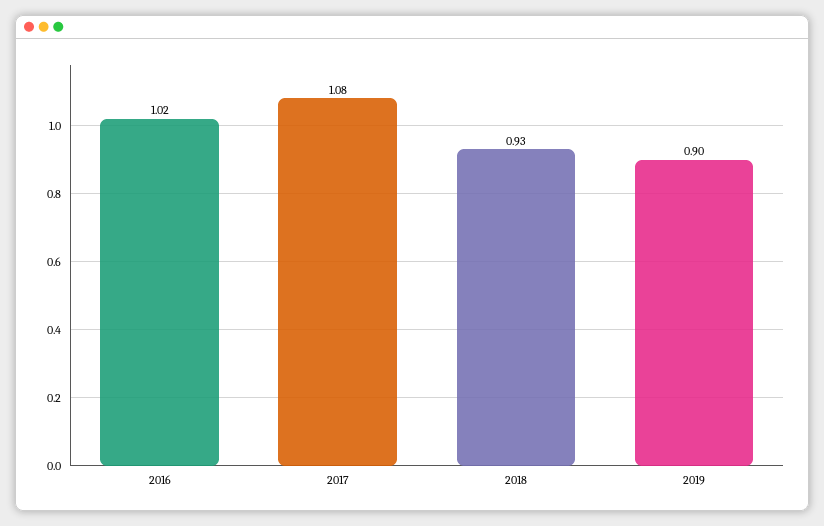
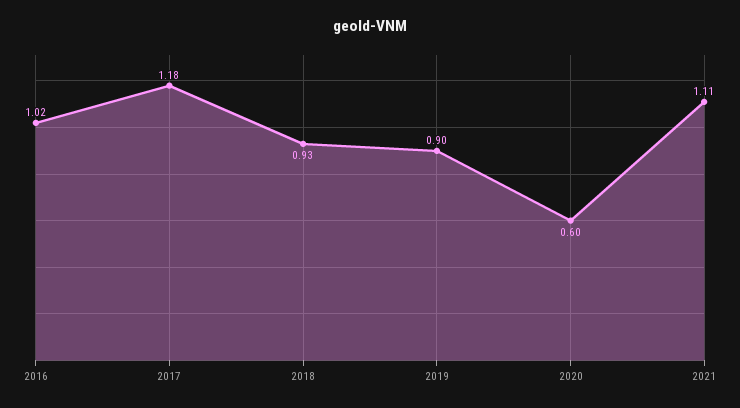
2017: 1.08 -> 1.18
2020: none -> 0.6
2021: none -> 1.11

